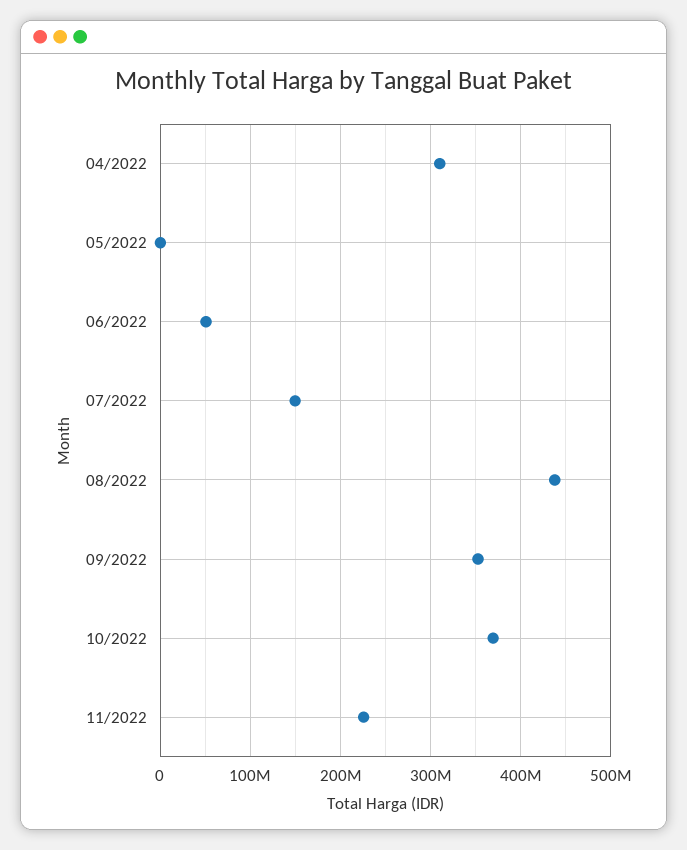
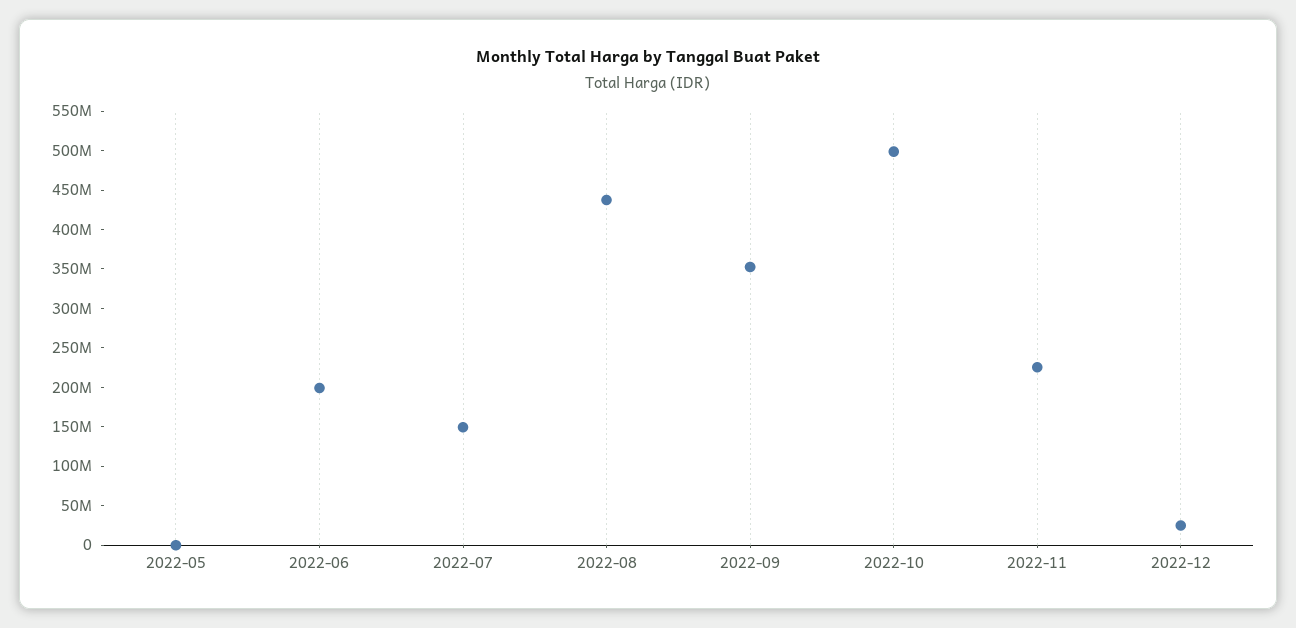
04/2022: 310000000 -> none
06/2022: 50000000 -> 200000000
10/2022: 370000000 -> 500000000
2022-12: none -> 25000000

